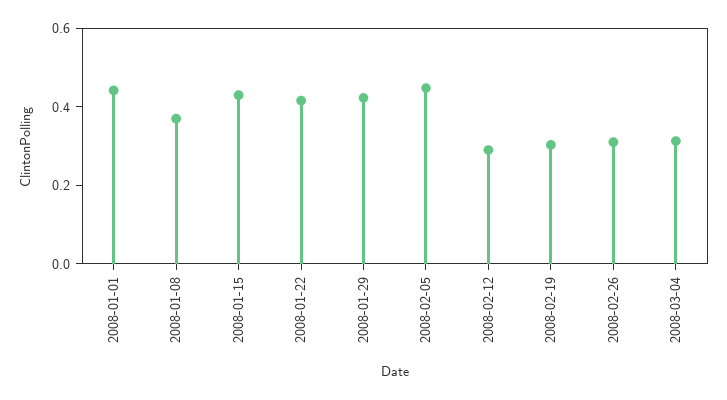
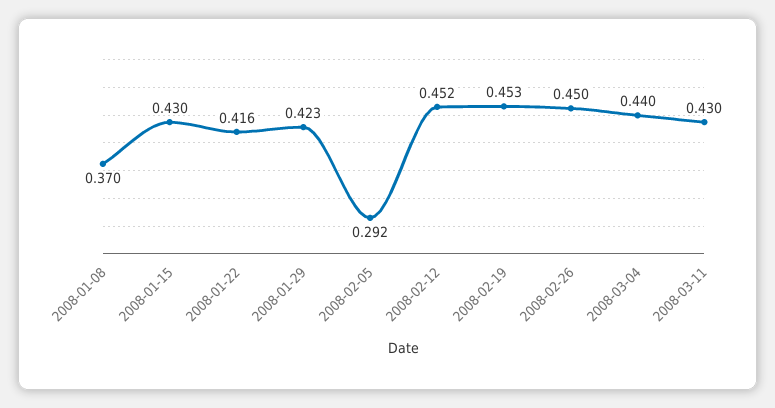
2008-01-01: 0.45 -> none
2008-02-05: 0.45 -> 0.292
2008-02-12: 0.3 -> 0.452
2008-02-19: 0.3 -> 0.453
2008-02-26: 0.3 -> 0.45
2008-03-04: 0.3 -> 0.44
2008-03-11: none -> 0.43

